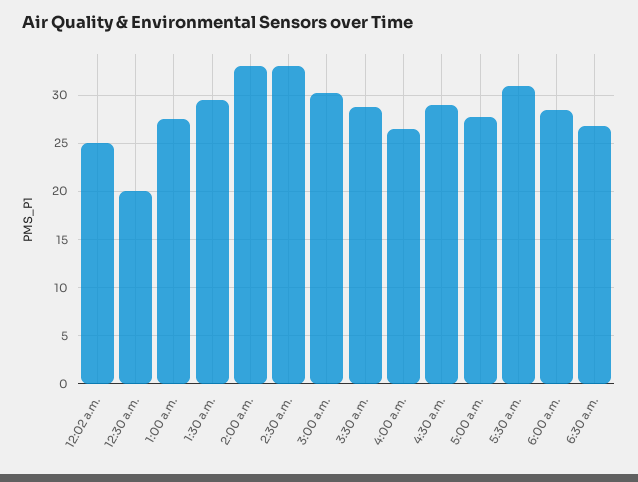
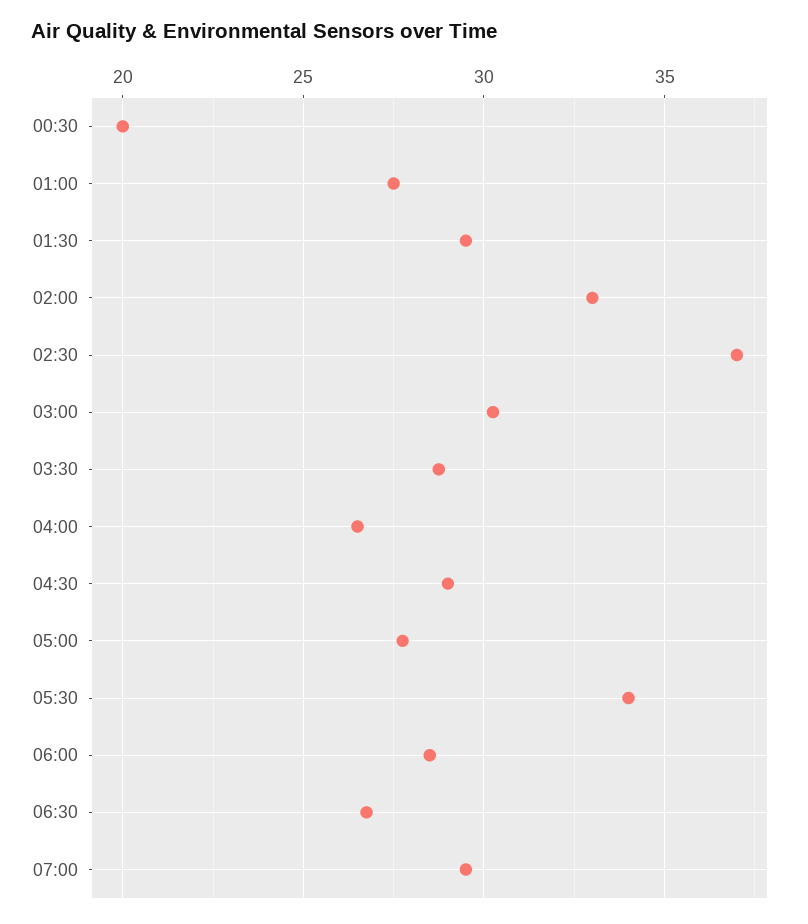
12:02 a.m.: 25 -> none
2:30 a.m.: 33 -> 37
5:30 a.m.: 31 -> 34
07:00: none -> 29.5

